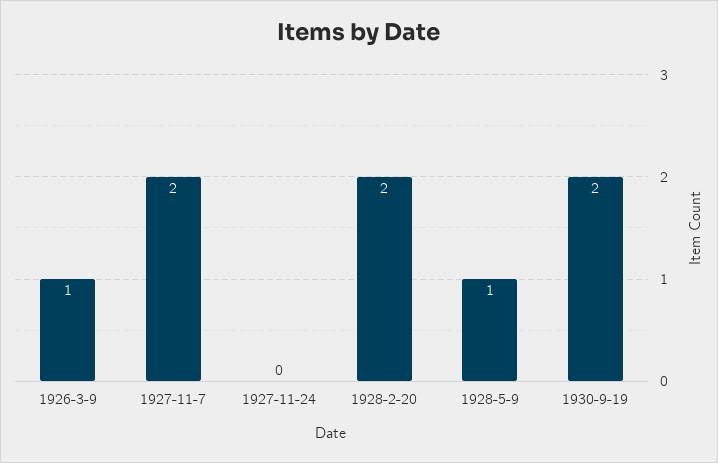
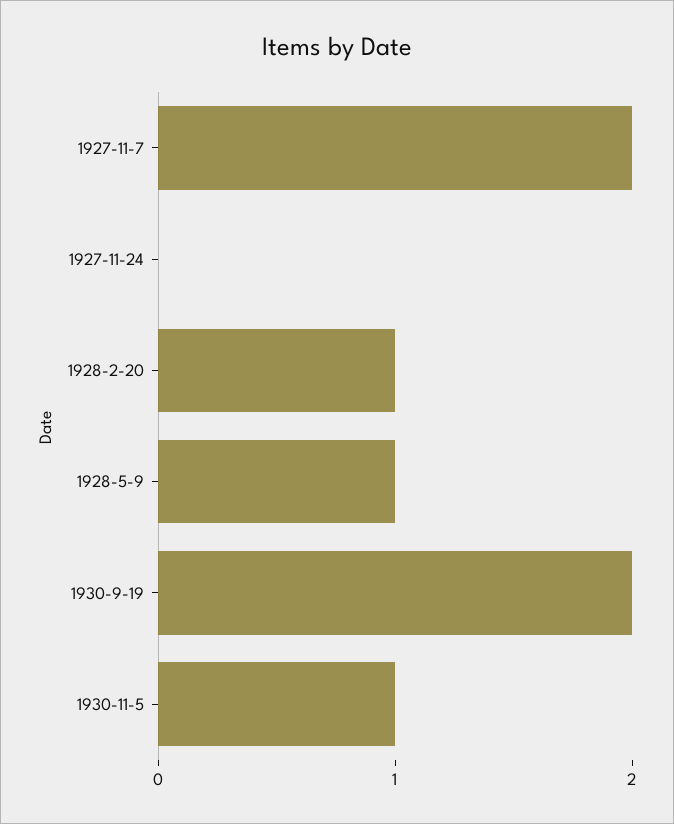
1926-3-9: 1 -> none
1928-2-20: 2 -> 1
1930-11-5: none -> 1

